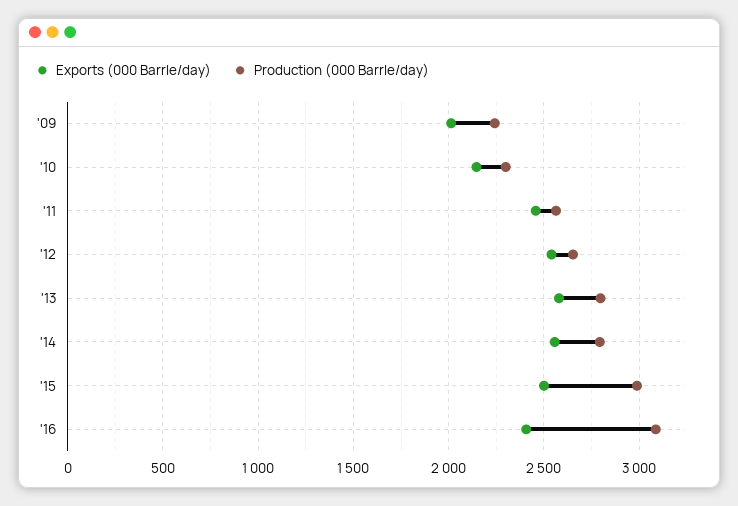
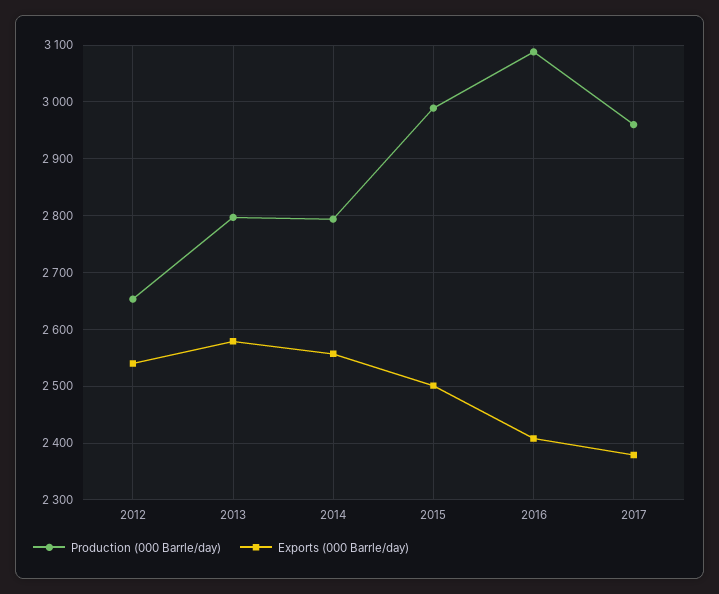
Exports (000 Barrle/day), '09: 2000 -> none
Production (000 Barrle/day), '09: 2250 -> none
Exports (000 Barrle/day), '10: 2150 -> none
Production (000 Barrle/day), '10: 2300 -> none
Exports (000 Barrle/day), '11: 2450 -> none
Production (000 Barrle/day), '11: 2550 -> none
Production (000 Barrle/day), 2017: none -> 2960
Exports (000 Barrle/day), 2017: none -> 2380

